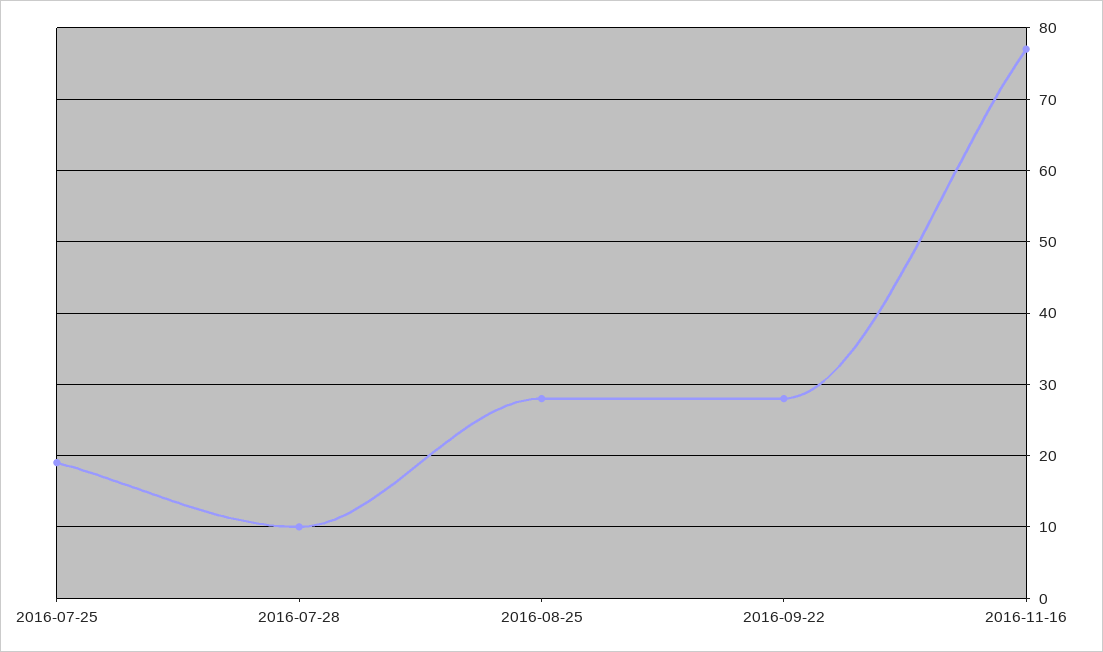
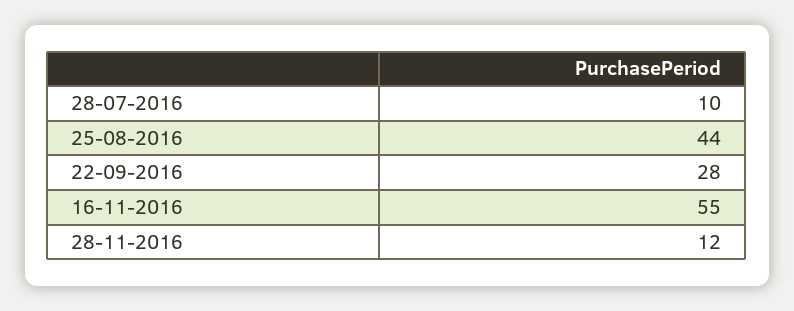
2016-07-25: 19 -> none
2016-08-25: 28 -> 44
2016-11-16: 77 -> 55
28-11-2016: none -> 12

